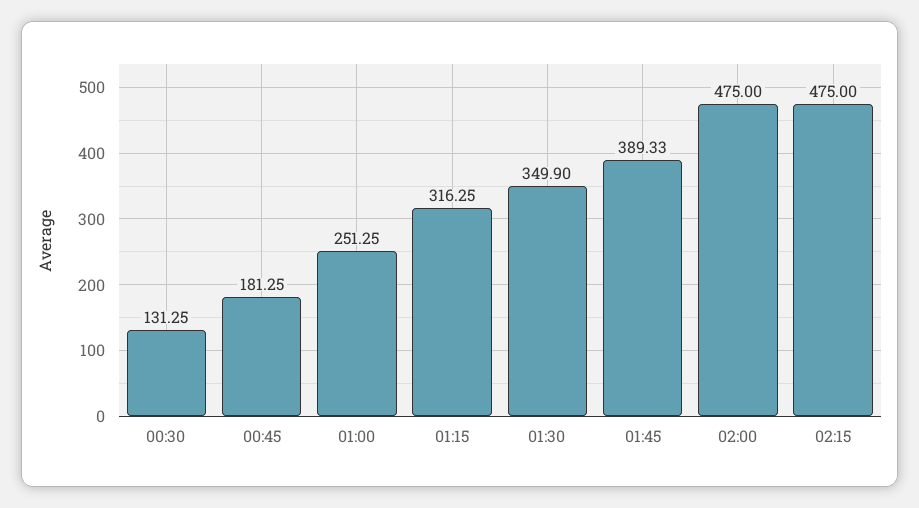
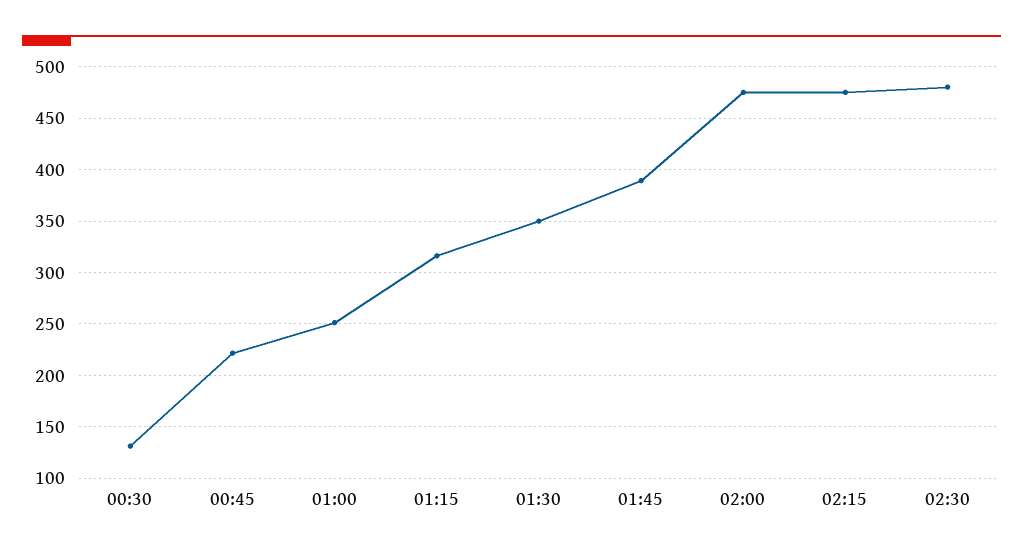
00:45: 181.25 -> 220
02:30: none -> 480

